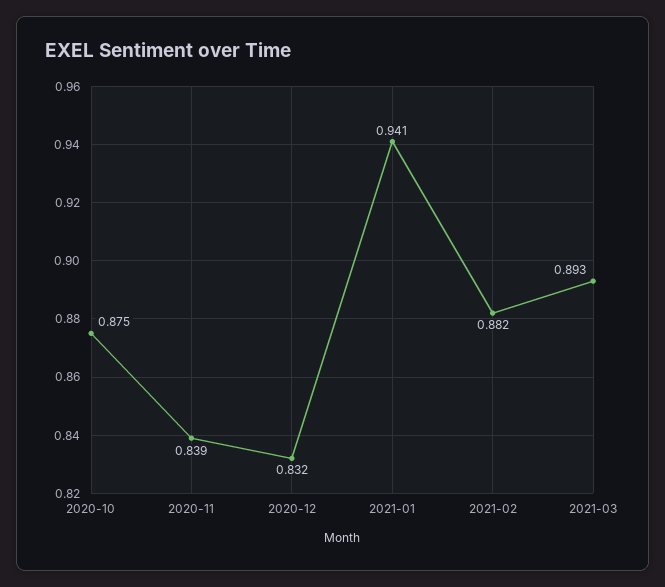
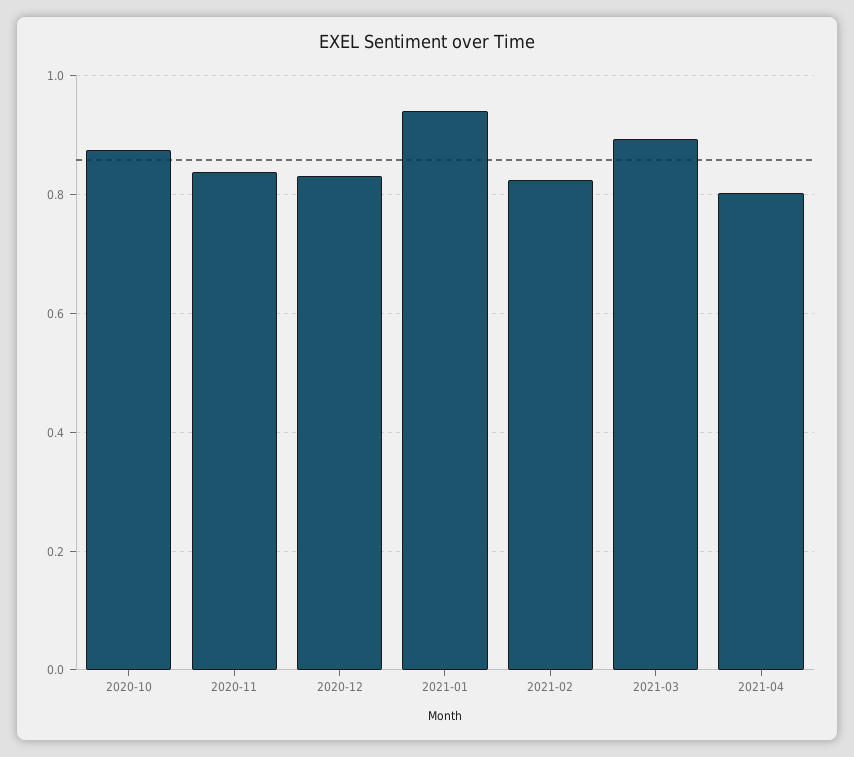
2021-02: 0.882 -> 0.82
2021-04: none -> 0.8

